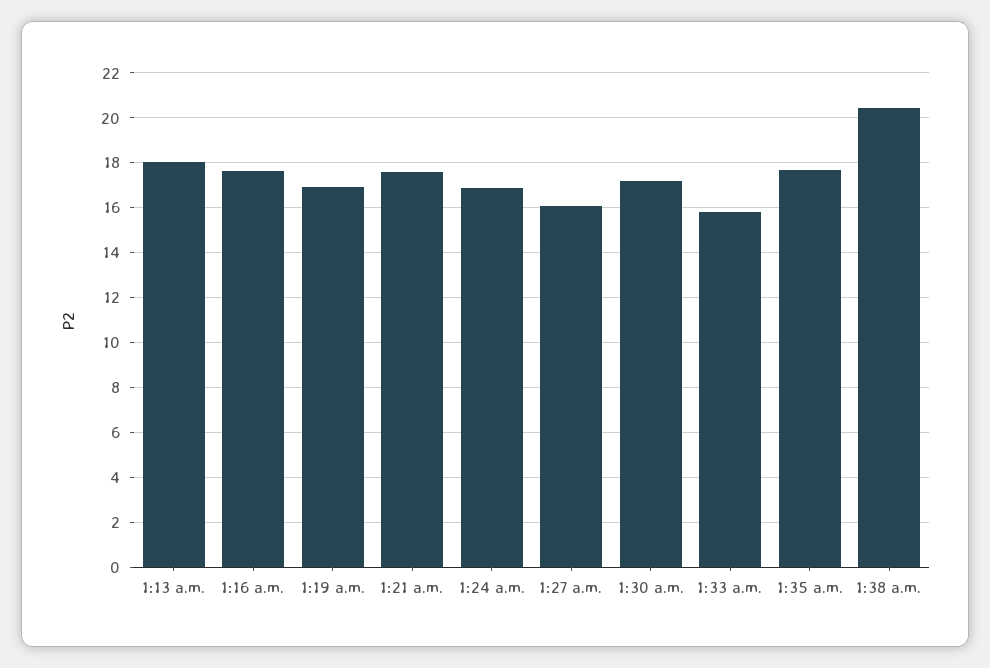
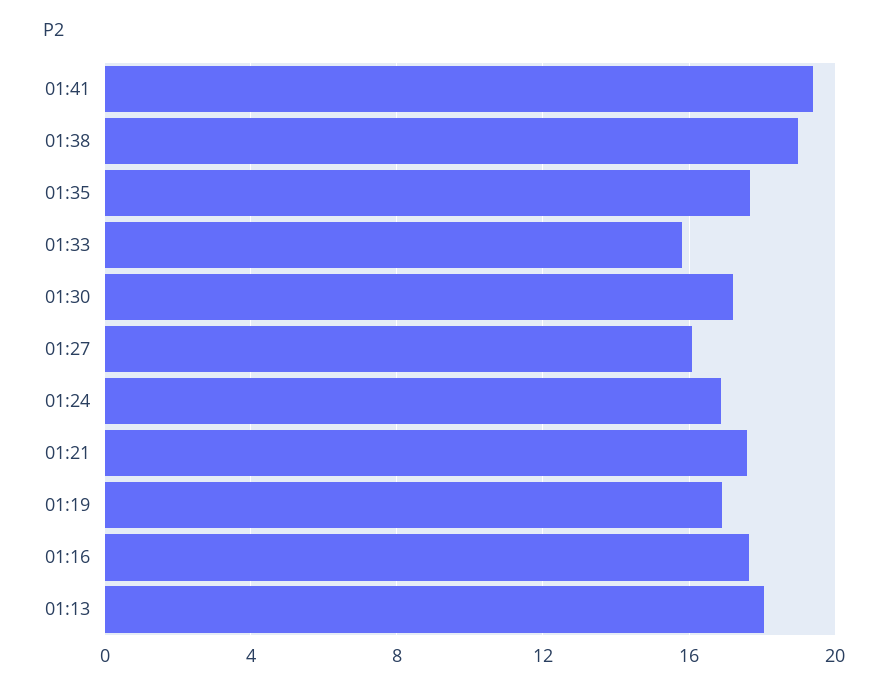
1:38 a.m.: 20.5 -> 19
01:41: none -> 19.5

